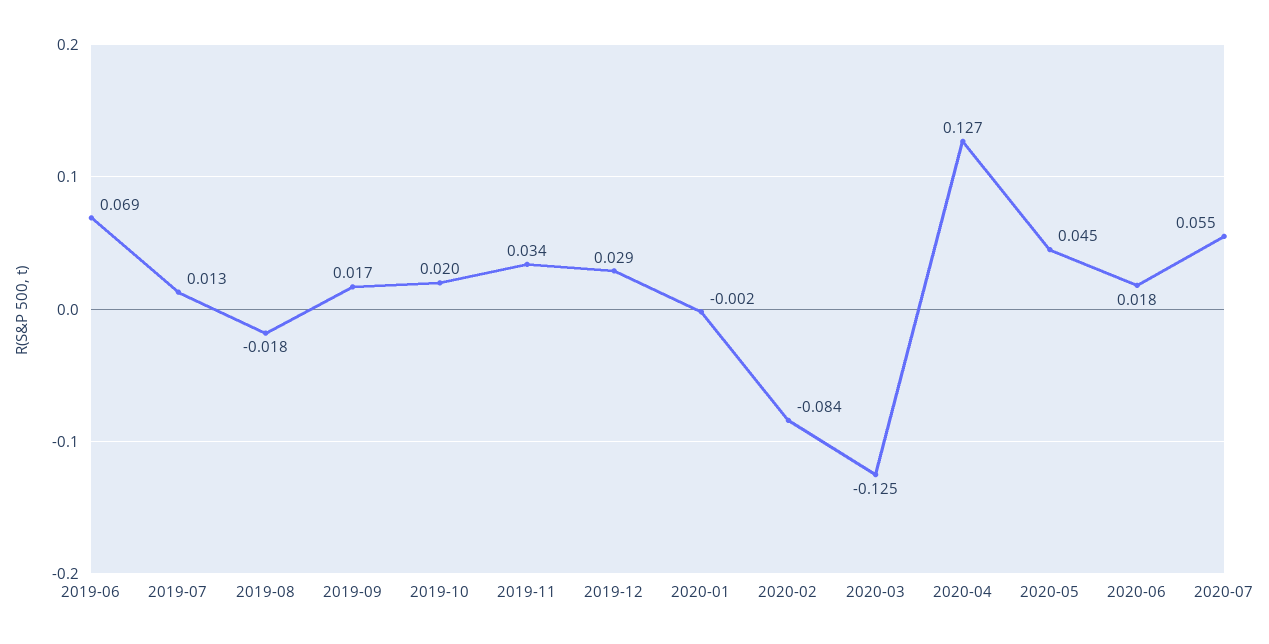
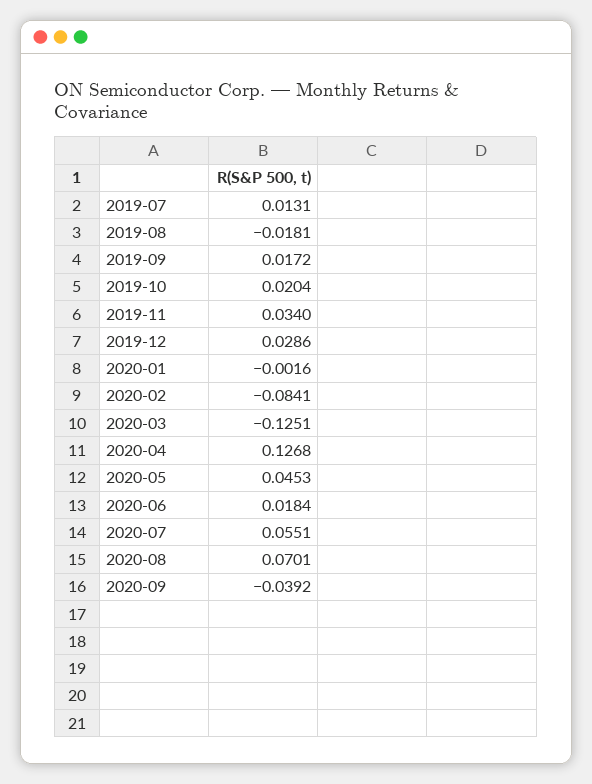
2019-06: 0.069 -> none
2020-08: none -> 0.0701
2020-09: none -> -0.0392

